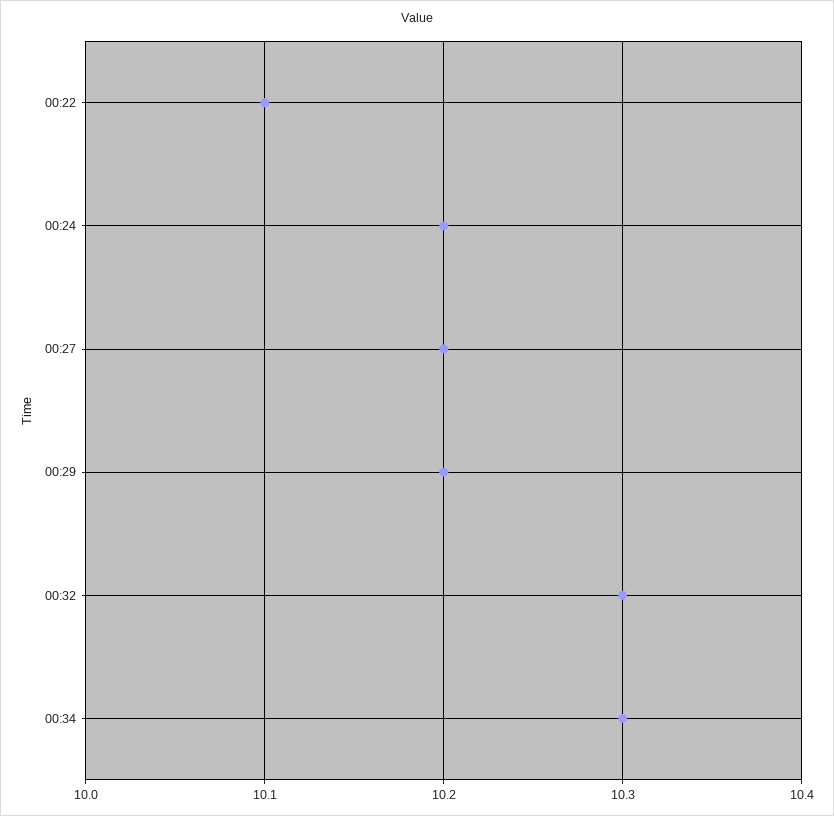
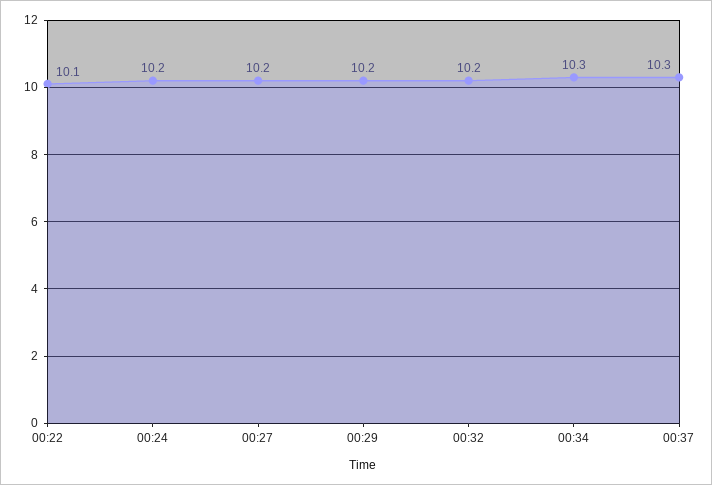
00:32: 10.3 -> 10.2
00:37: none -> 10.3

